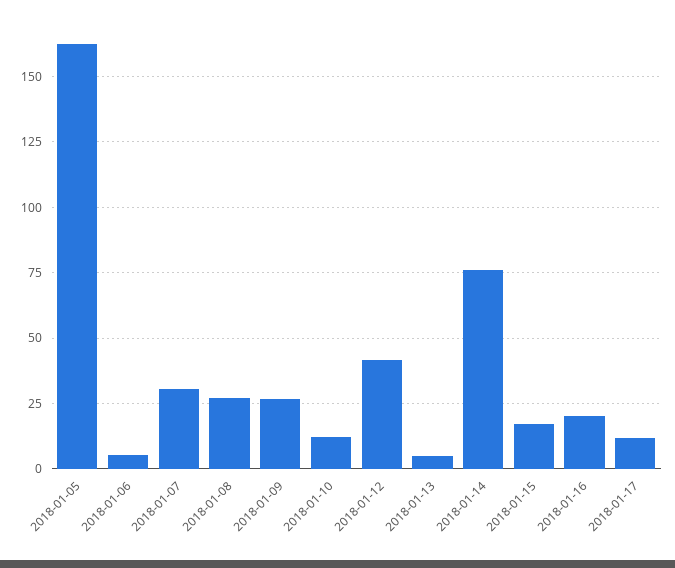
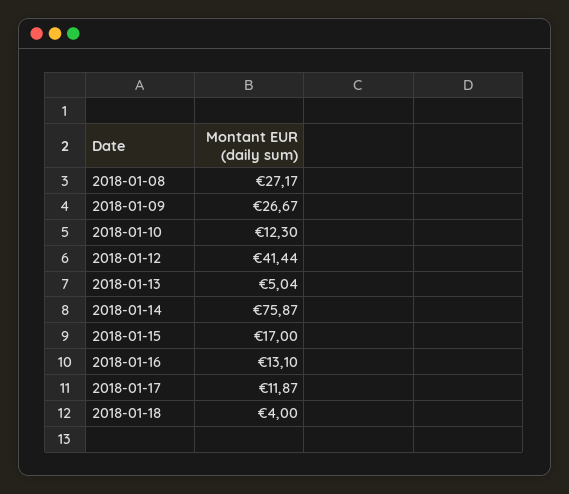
2018-01-05: 162.5 -> none
2018-01-06: 5 -> none
2018-01-07: 30 -> none
2018-01-16: 20 -> 13.1
2018-01-18: none -> 4

